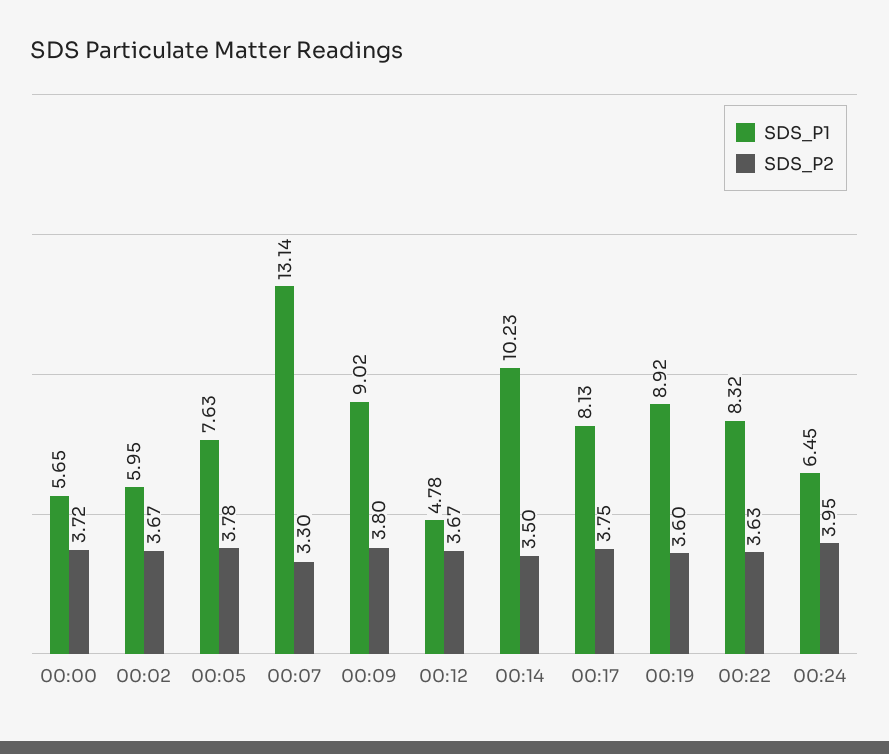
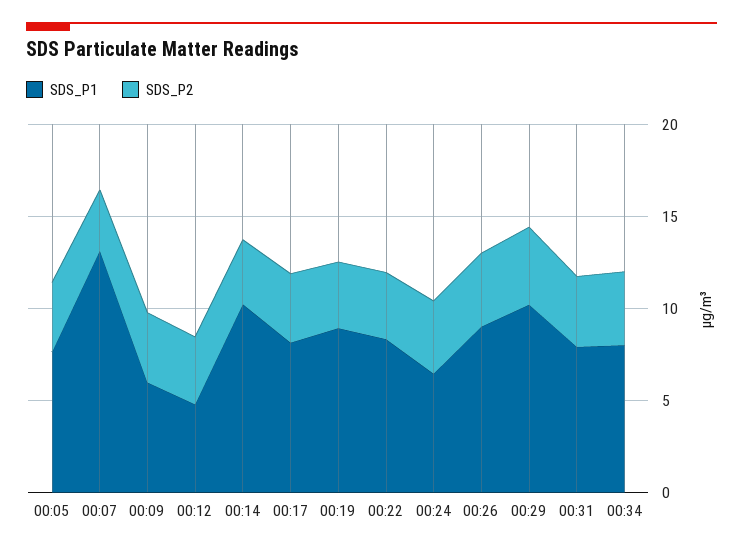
SDS_P1, 00:00: 5.65 -> none
SDS_P2, 00:00: 3.72 -> none
SDS_P1, 00:02: 5.95 -> none
SDS_P2, 00:02: 3.67 -> none
SDS_P1, 00:09: 9.02 -> 6
SDS_P1, 00:26: none -> 9
SDS_P2, 00:26: none -> 4
SDS_P1, 00:29: none -> 10
SDS_P2, 00:29: none -> 4
SDS_P1, 00:31: none -> 8
SDS_P2, 00:31: none -> 4
SDS_P1, 00:34: none -> 8
SDS_P2, 00:34: none -> 4

